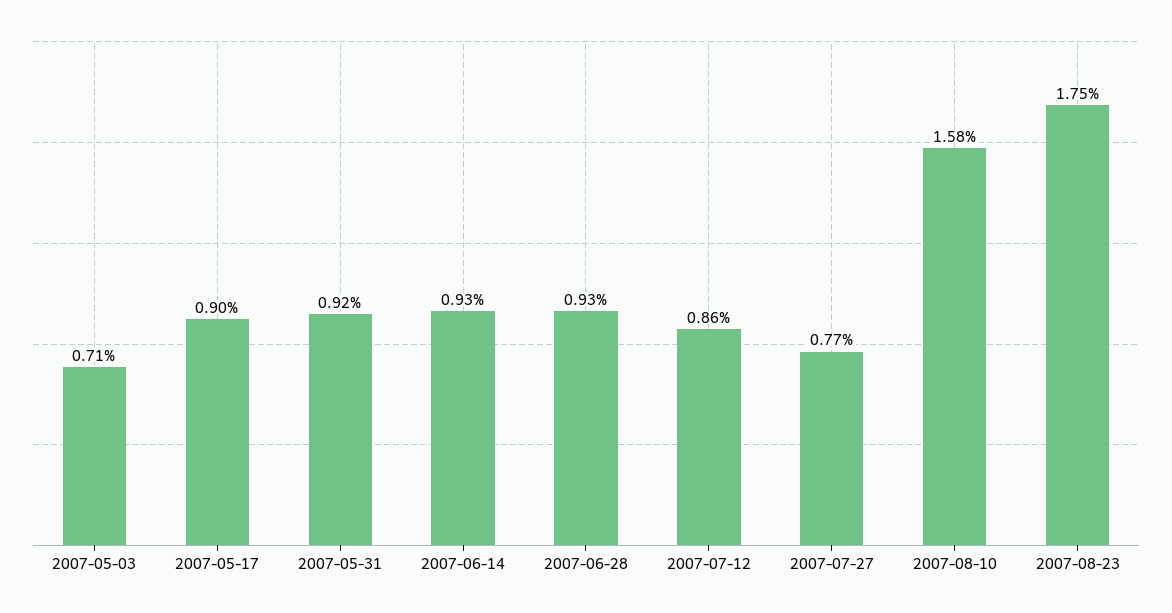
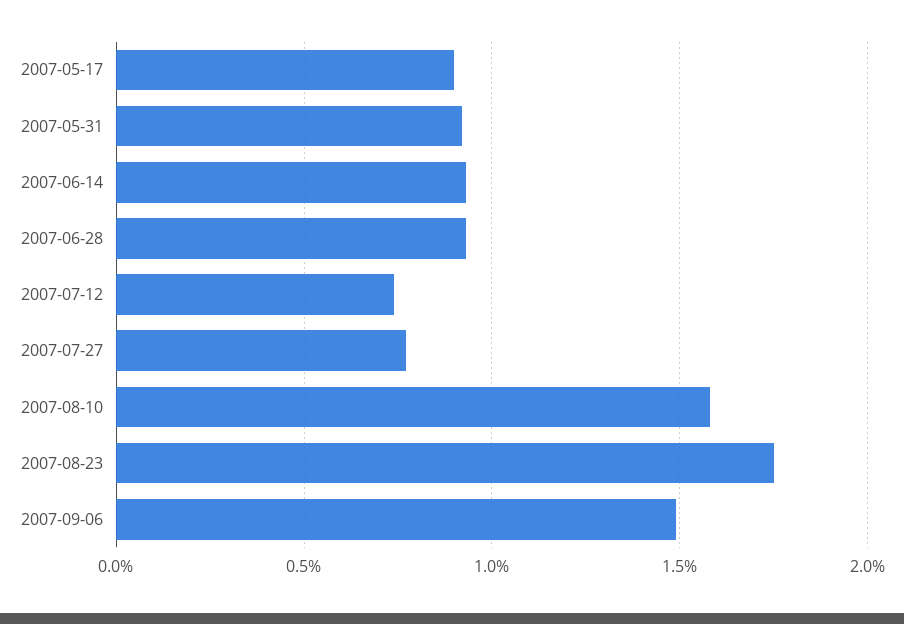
2007-05-03: 0.71 -> none
2007-07-12: 0.86 -> 0.75
2007-09-06: none -> 1.5

